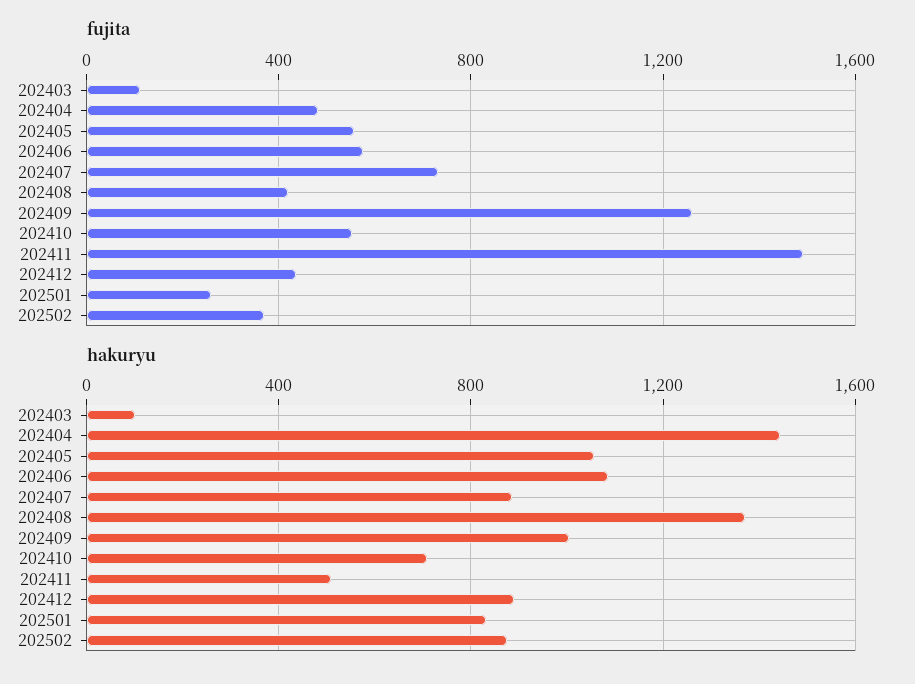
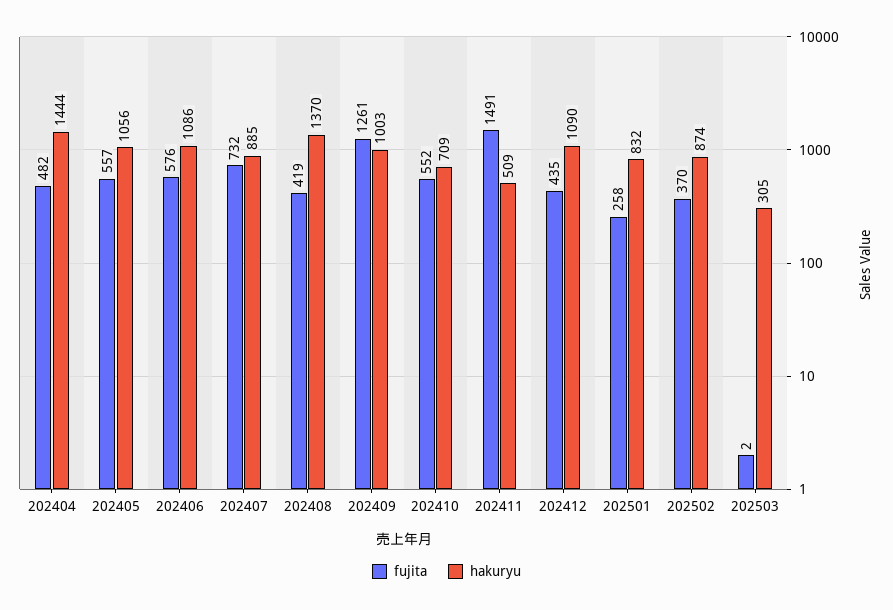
fujita, 202403: 100 -> none
hakuryu, 202403: 100 -> none
hakuryu, 202412: 900 -> 1090
fujita, 202503: none -> 2
hakuryu, 202503: none -> 305

